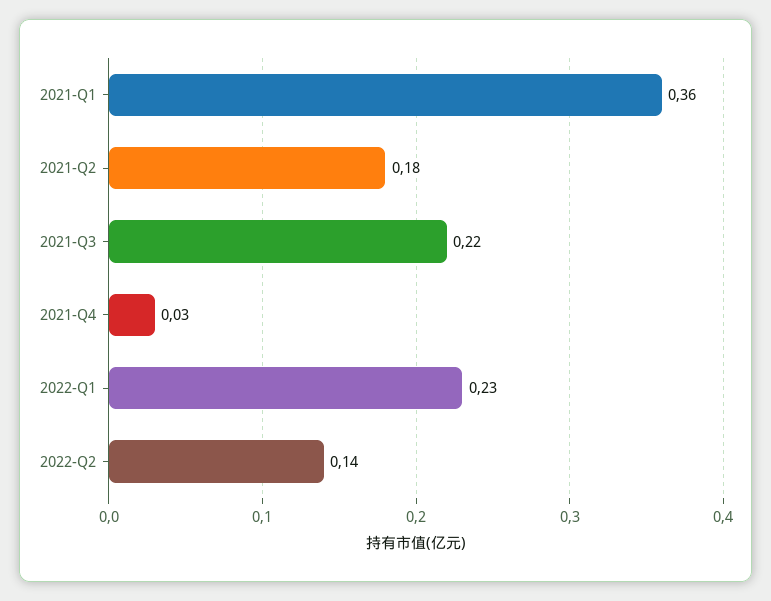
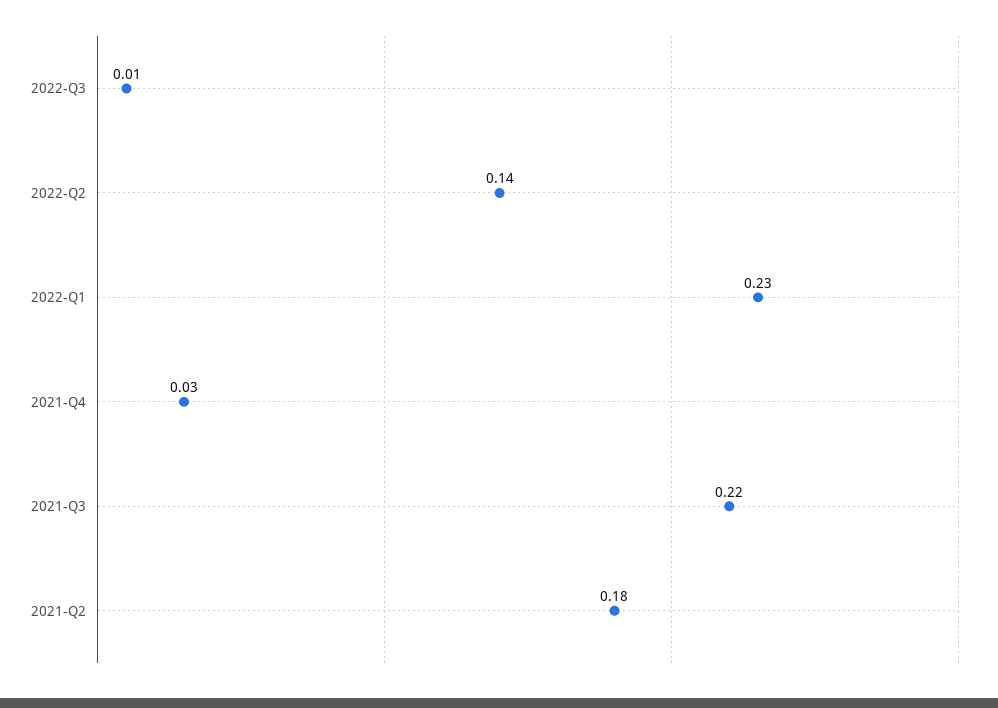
2021-Q1: 0.36 -> none
2022-Q3: none -> 0.01

